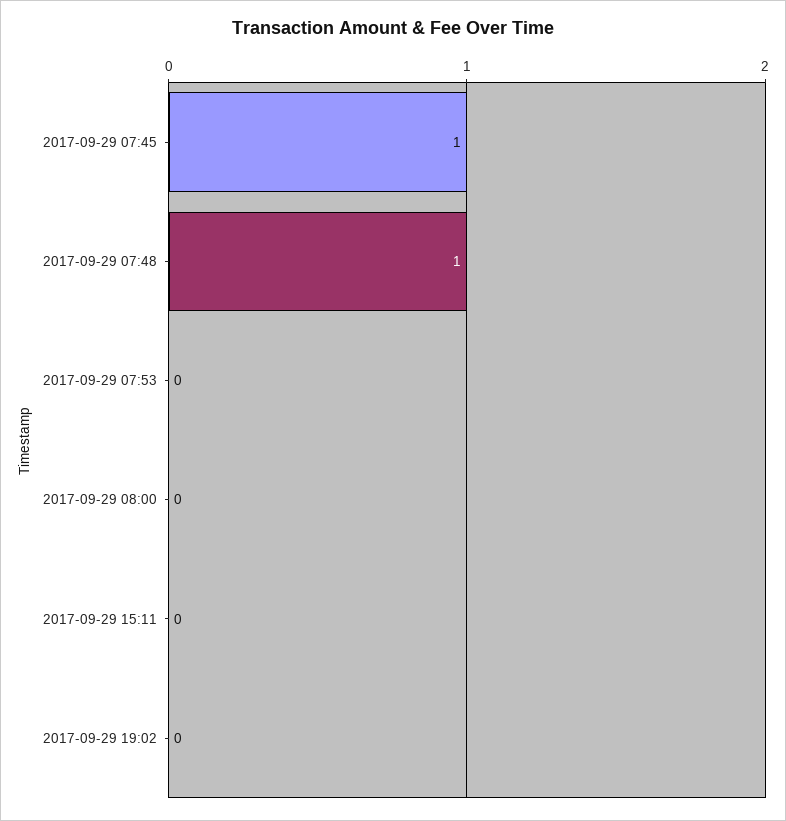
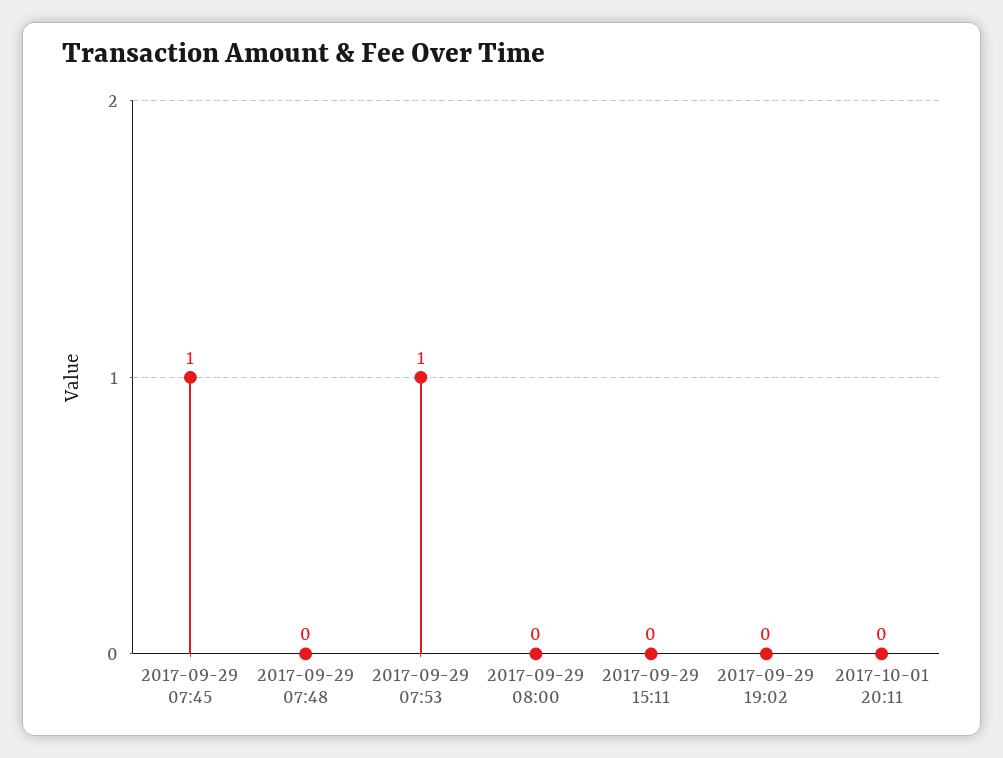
2017-09-29 07:48: 1 -> 0
2017-09-29 07:53: 0 -> 1
2017-10-01 20:11: none -> 0

